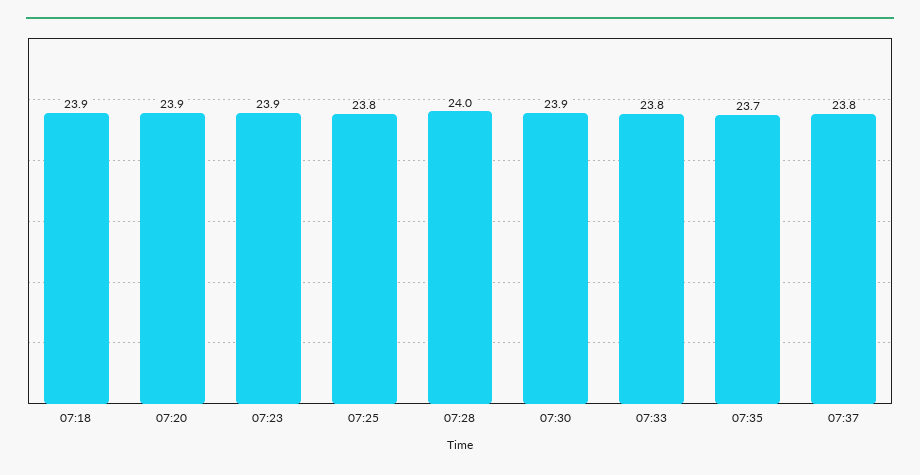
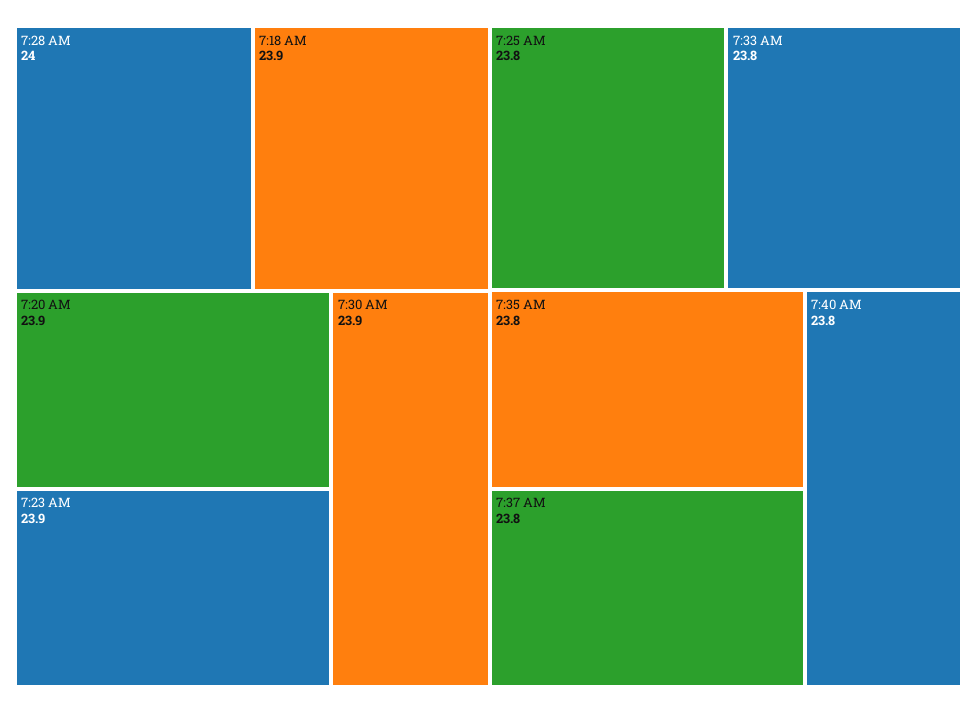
07:35: 23.7 -> 23.8
7:40 AM: none -> 23.8

